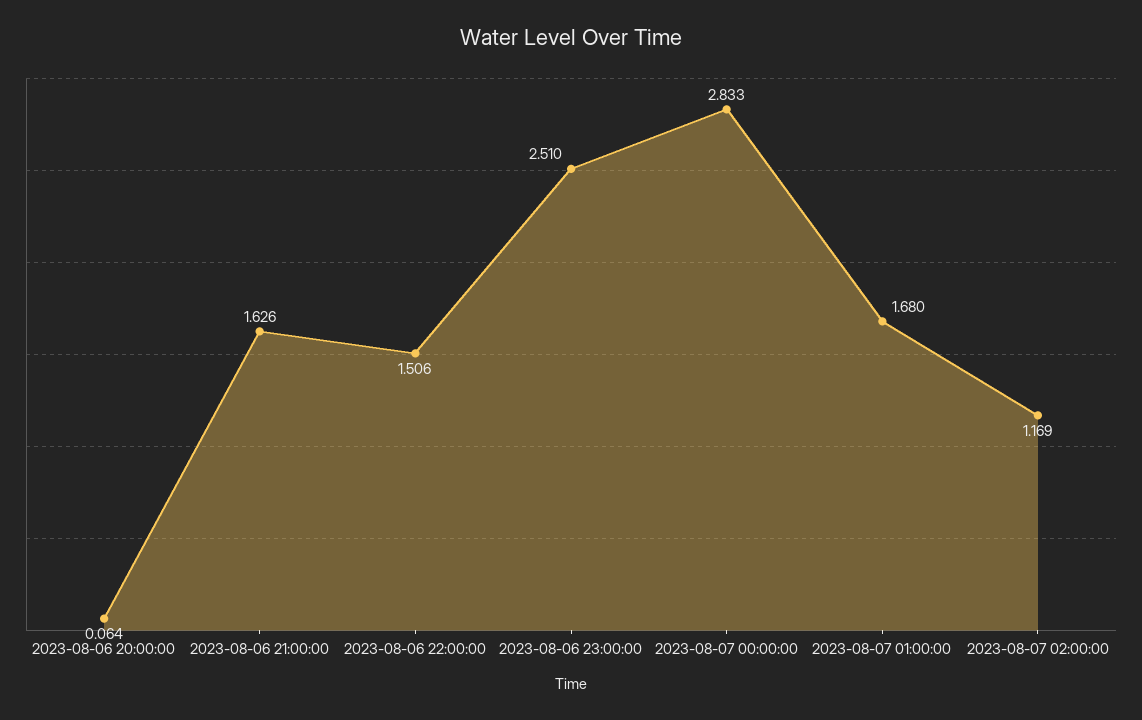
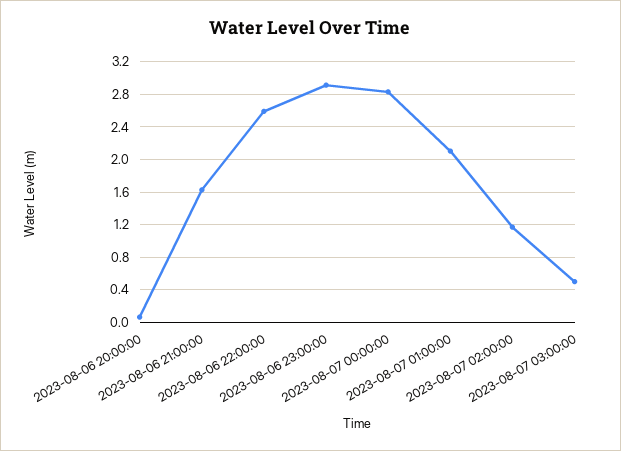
2023-08-06 22:00:00: 1.506 -> 2.6
2023-08-06 23:00:00: 2.51 -> 2.9
2023-08-07 01:00:00: 1.68 -> 2.1
2023-08-07 03:00:00: none -> 0.5

